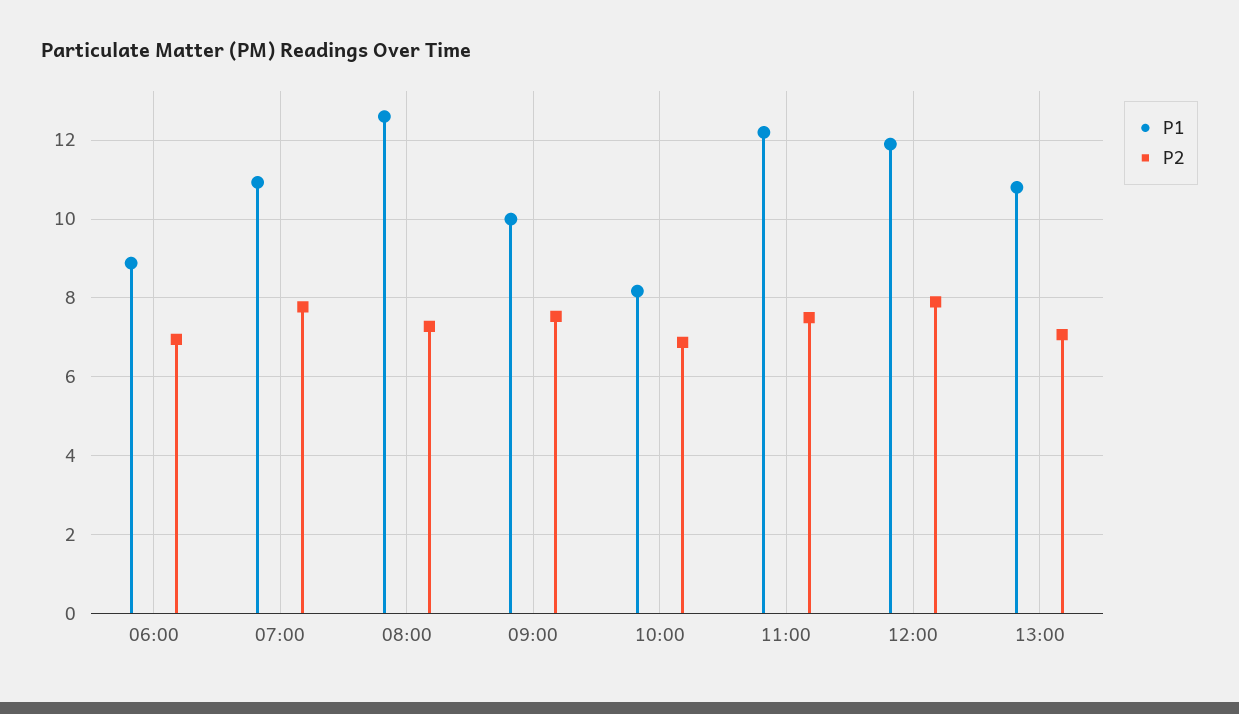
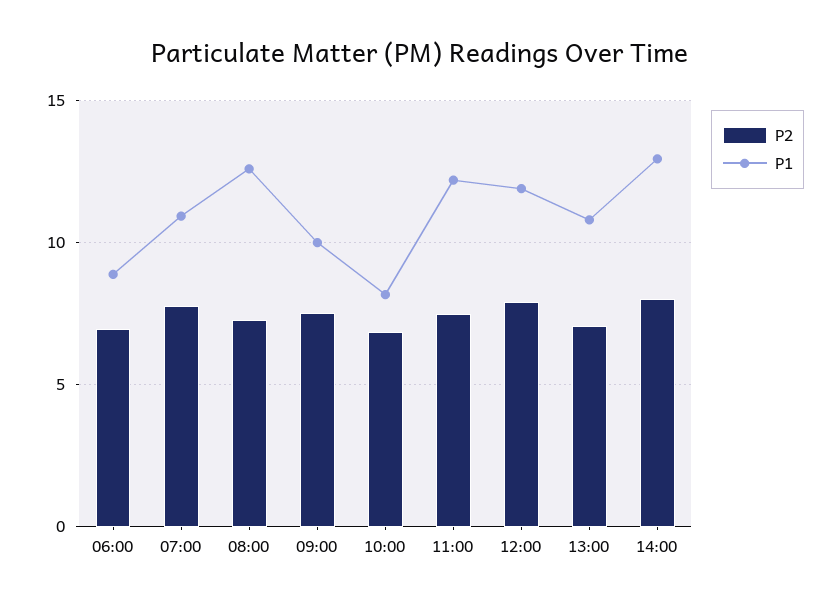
P2, 14:00: none -> 8
P1, 14:00: none -> 13

